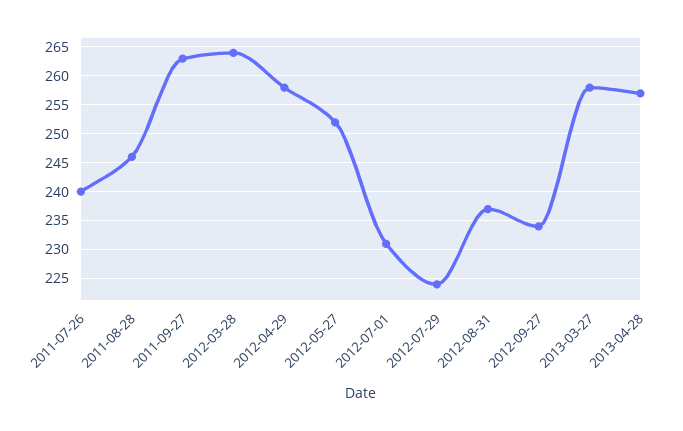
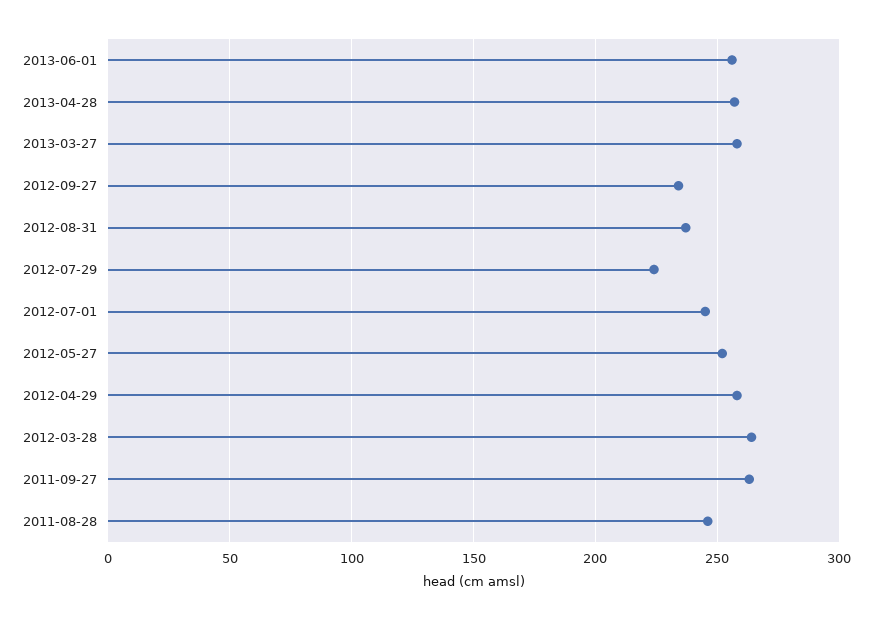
2011-07-26: 240 -> none
2012-07-01: 230 -> 245
2013-06-01: none -> 255

